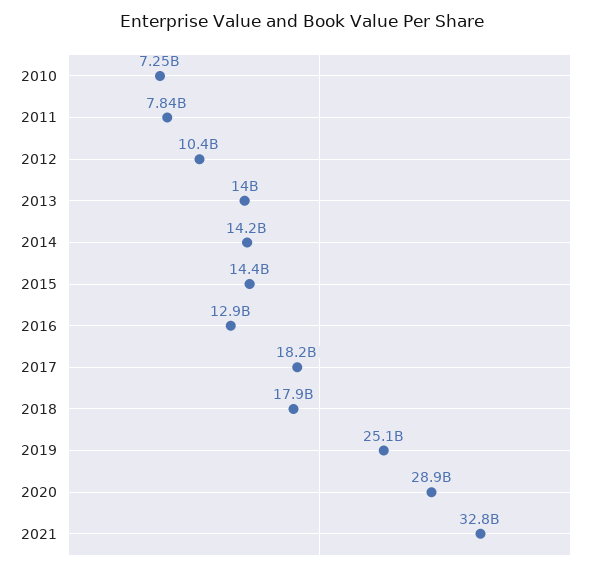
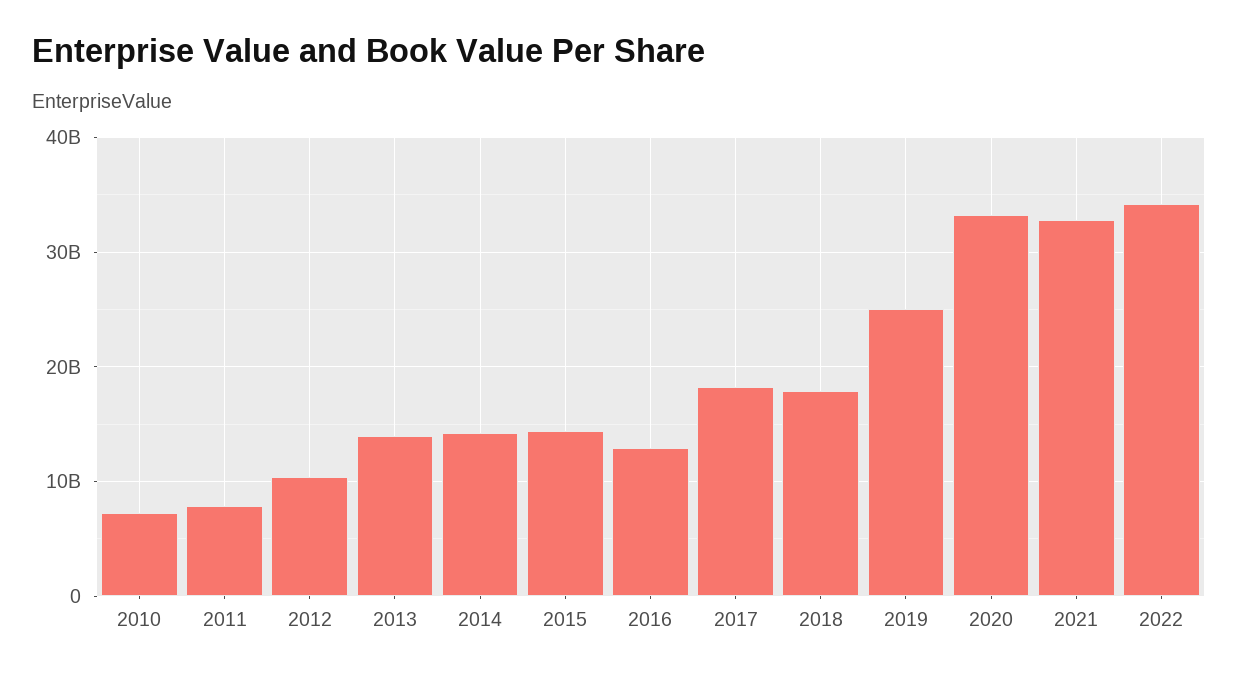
2020: 28900000000 -> 33000000000
2022: none -> 34000000000

